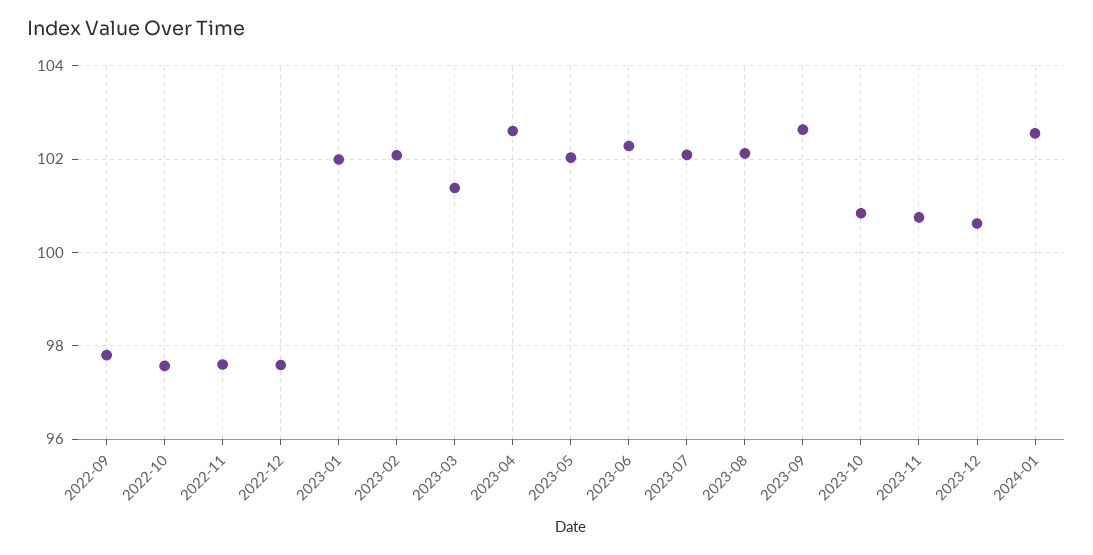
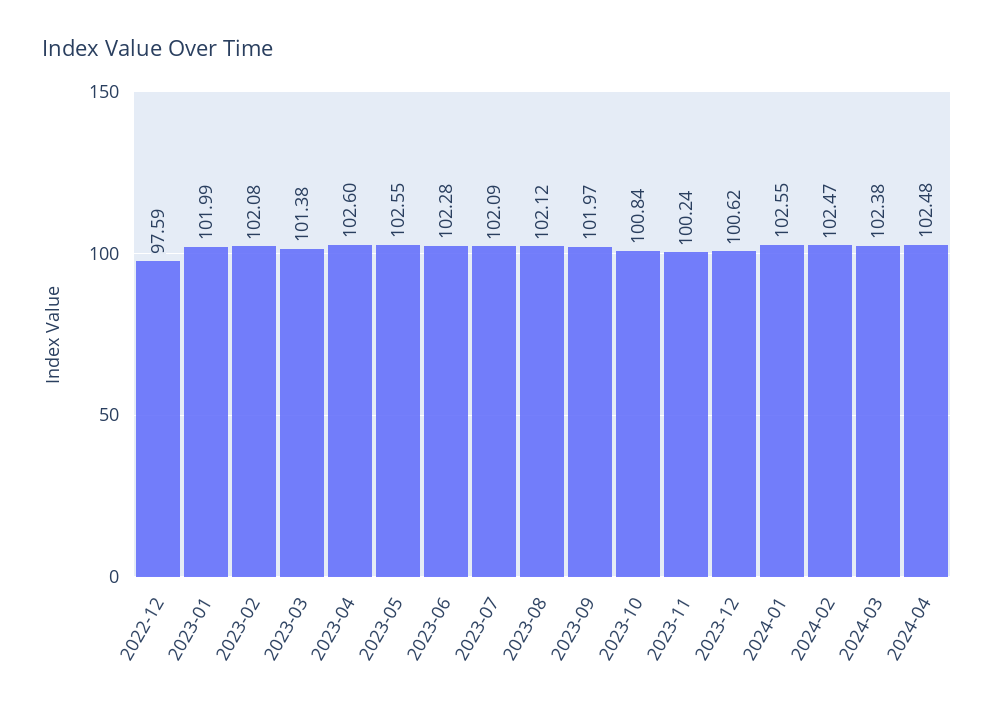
2022-09: 97.8 -> none
2022-10: 97.6 -> none
2022-11: 97.6 -> none
2023-05: 102 -> 102.55
2023-09: 102.6 -> 101.97
2023-11: 100.8 -> 100.24
2024-02: none -> 102.47
2024-03: none -> 102.38
2024-04: none -> 102.48

